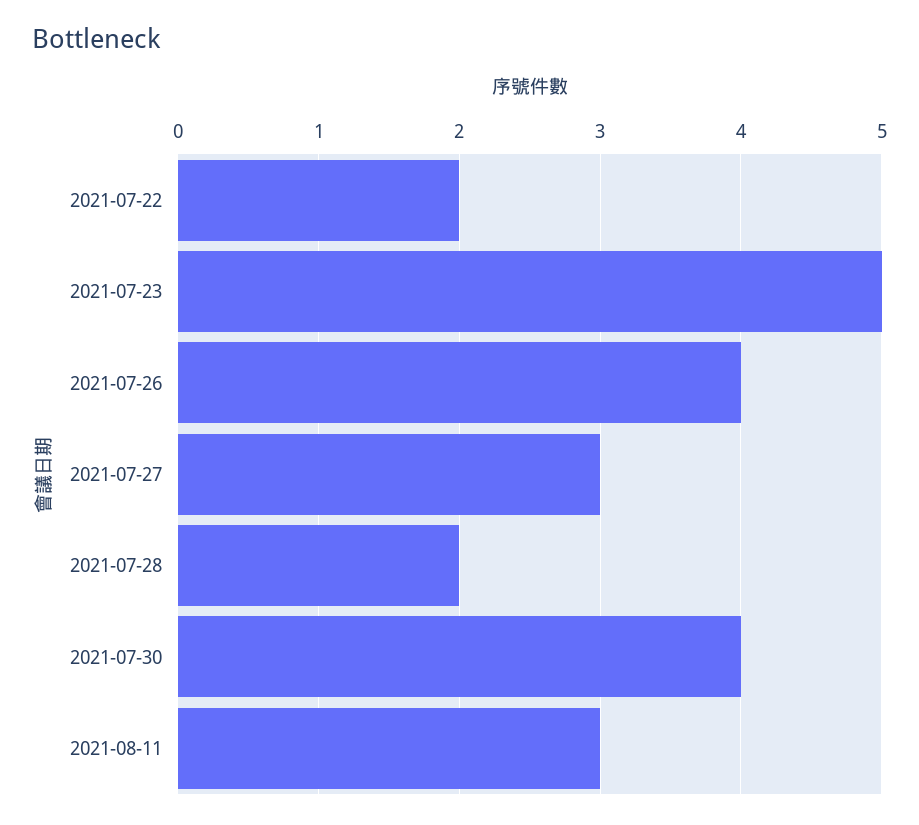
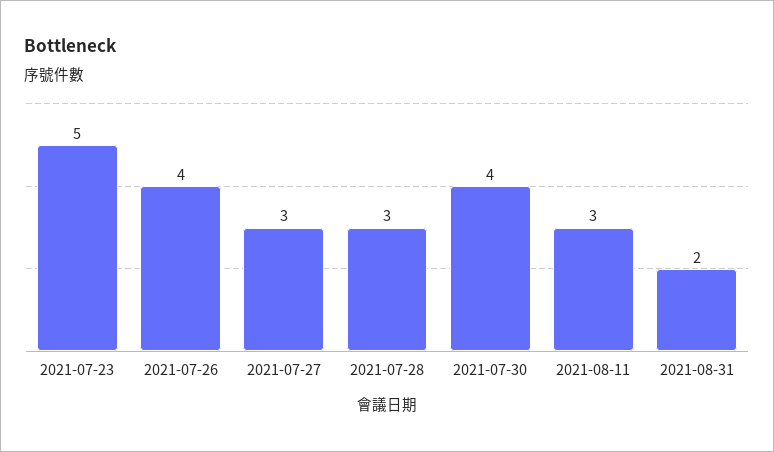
2021-07-22: 2 -> none
2021-07-28: 2 -> 3
2021-08-31: none -> 2

